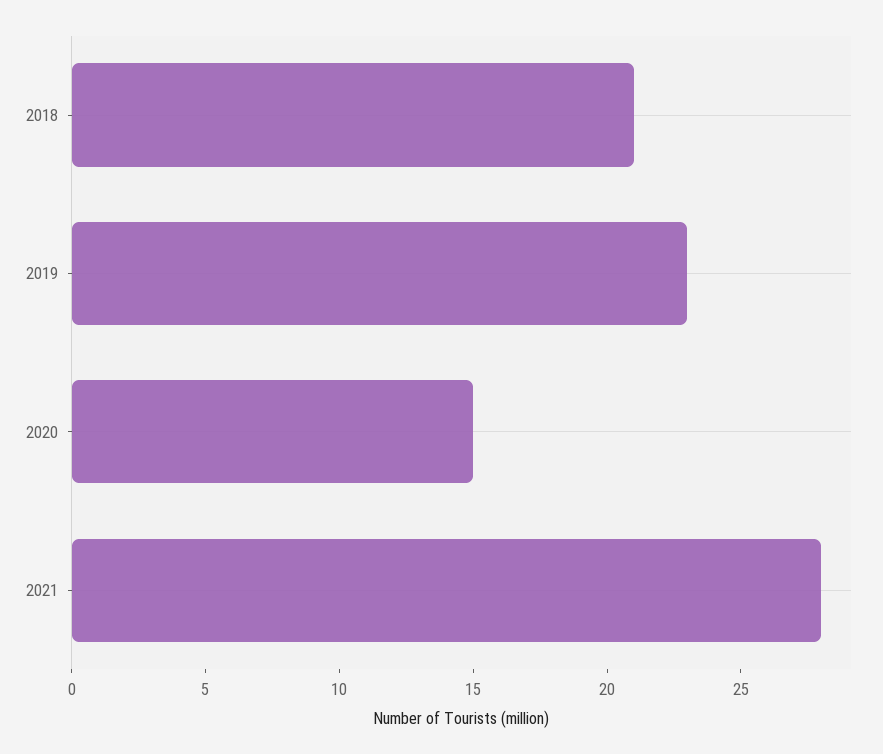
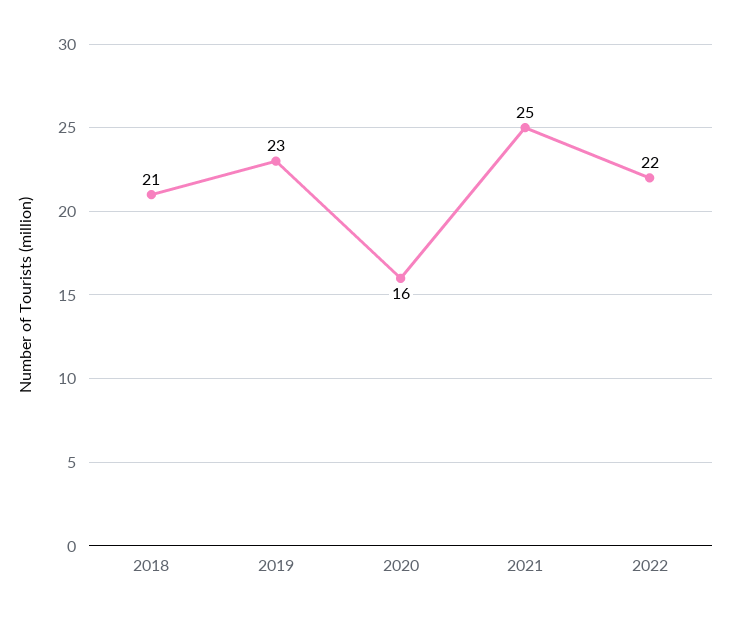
2020: 15 -> 16
2021: 28 -> 25
2022: none -> 22

